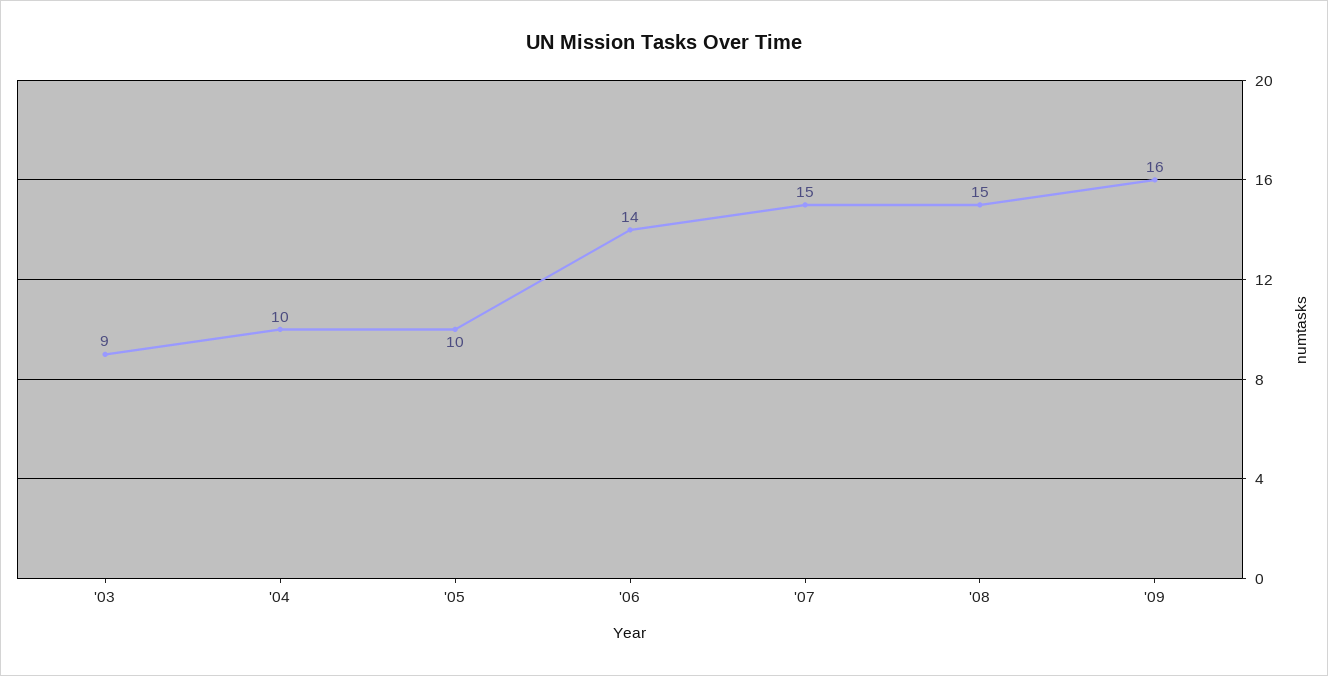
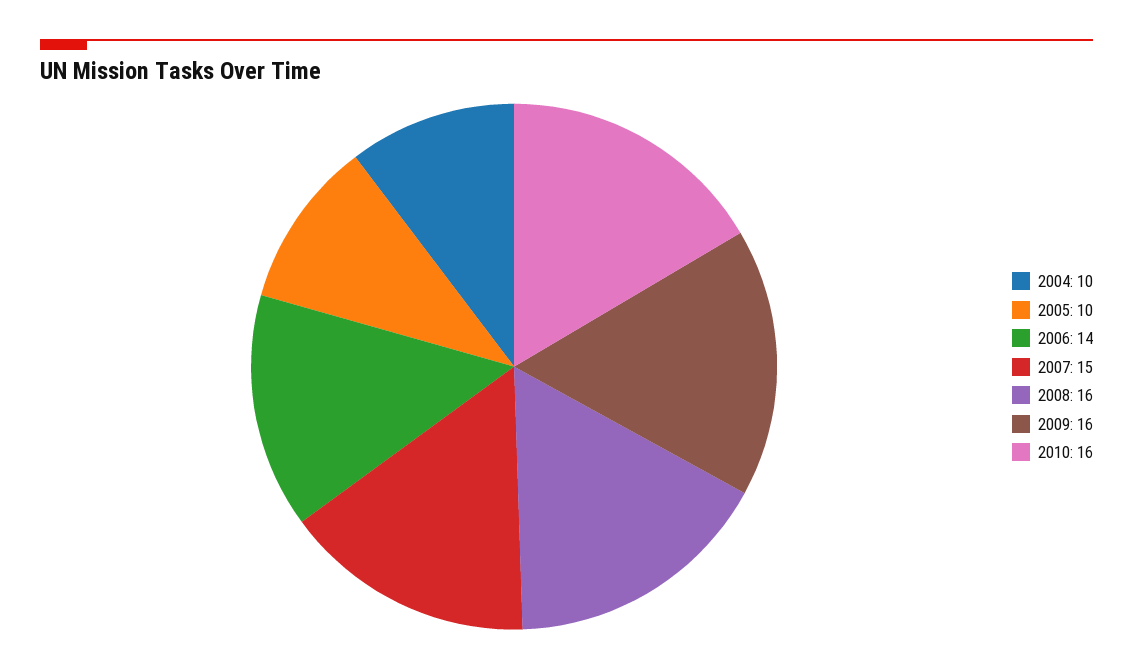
'03: 9 -> none
'08: 15 -> 16
2010: none -> 16

